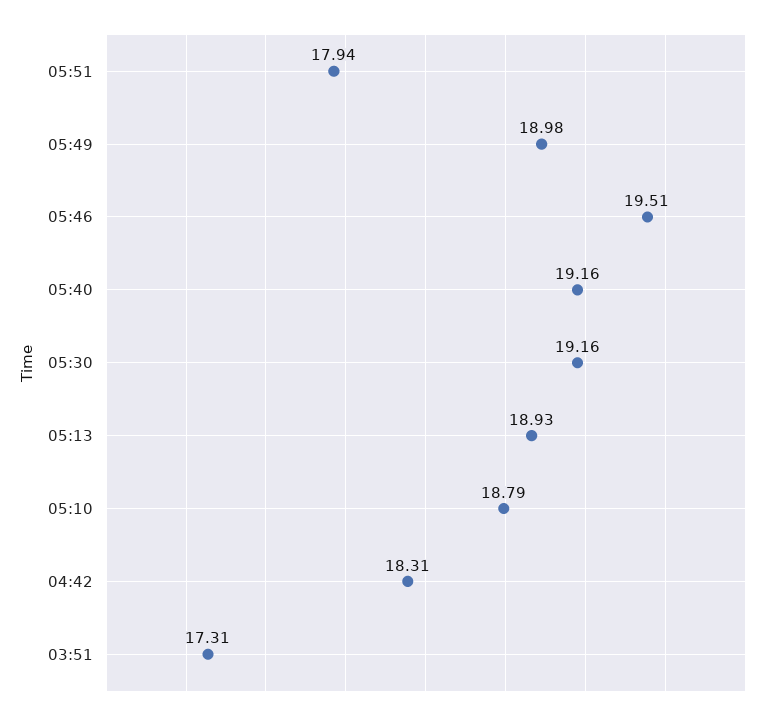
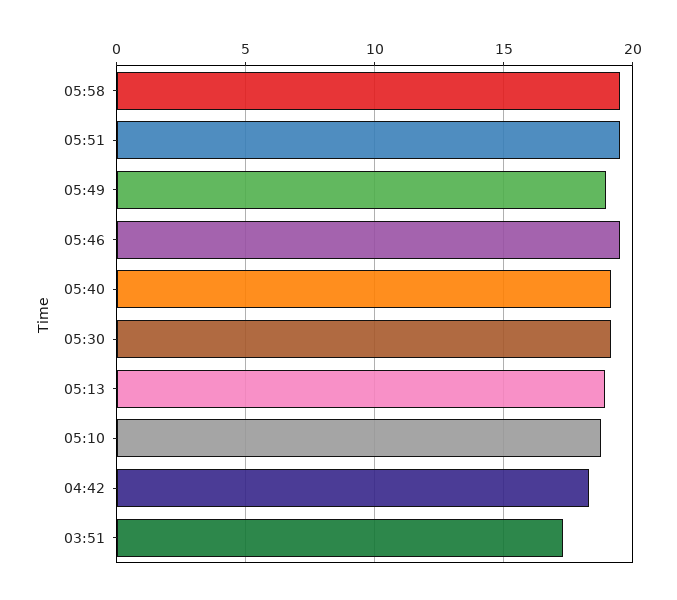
05:51: 17.94 -> 19.5
05:58: none -> 19.5

